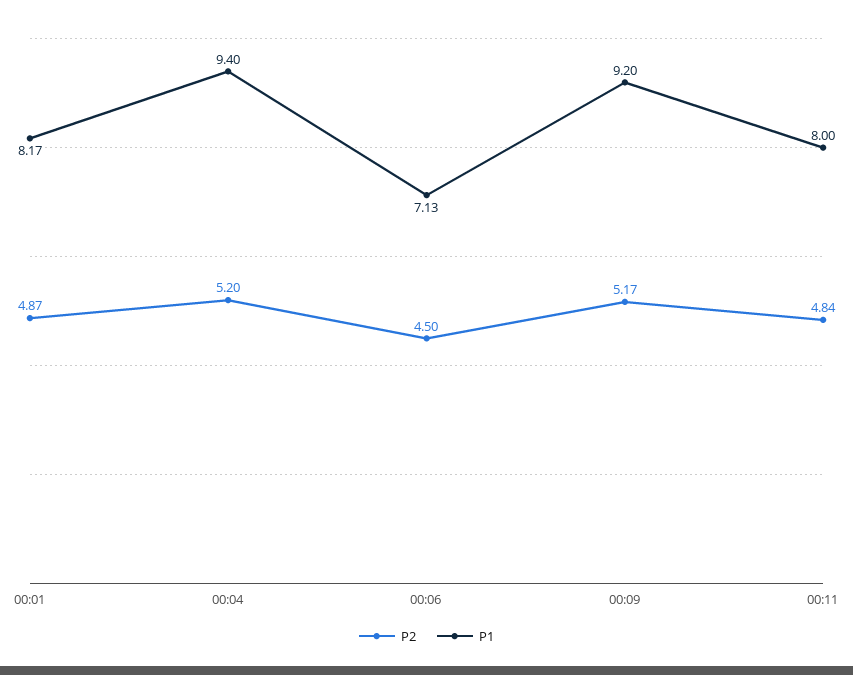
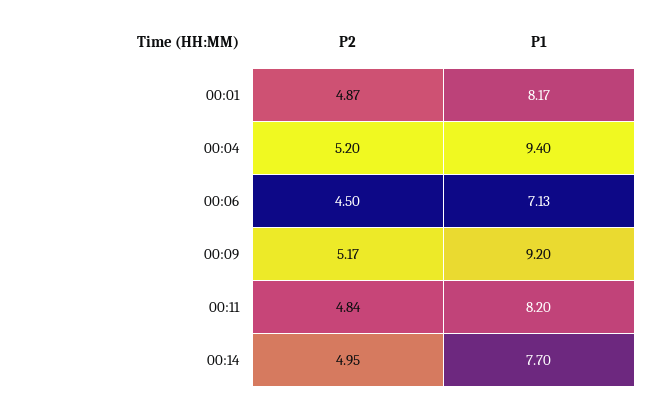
P1, 00:11: 8 -> 8.2
P2, 00:14: none -> 4.95
P1, 00:14: none -> 7.7

